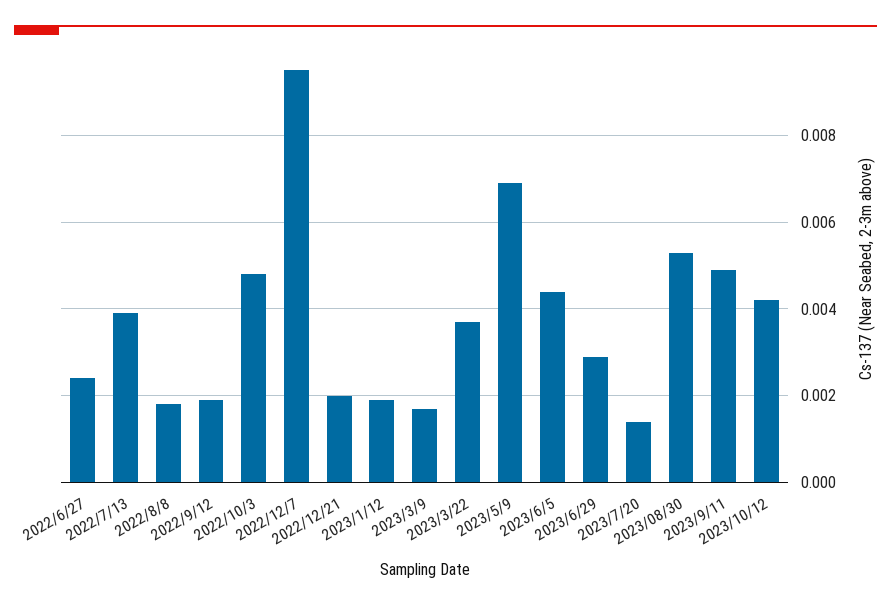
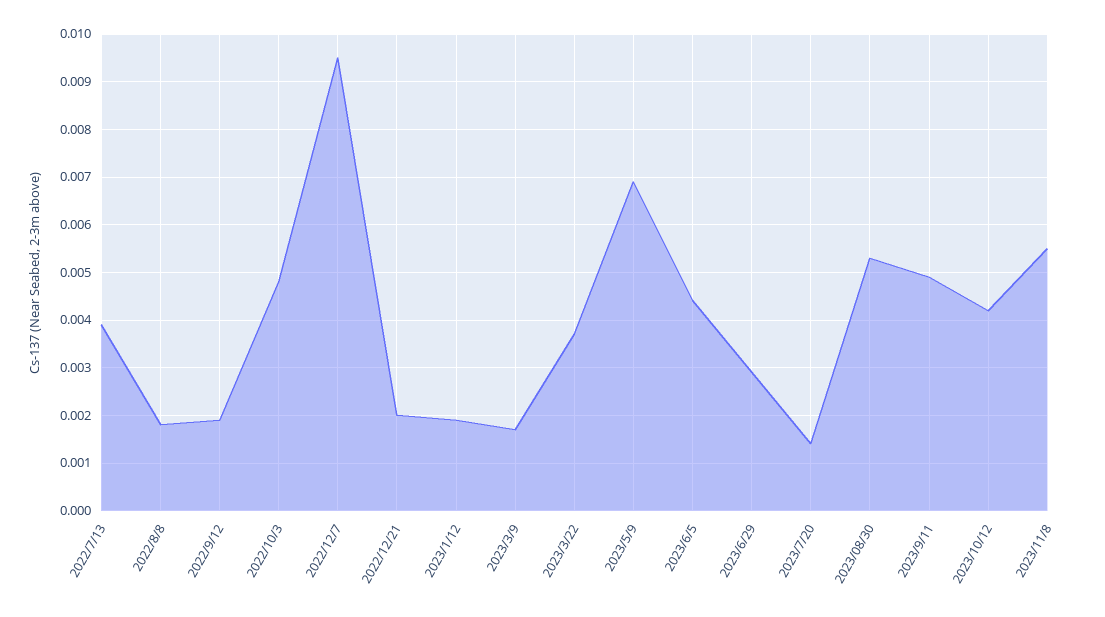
2022/6/27: 0.0025 -> none
2023/11/8: none -> 0.0055

